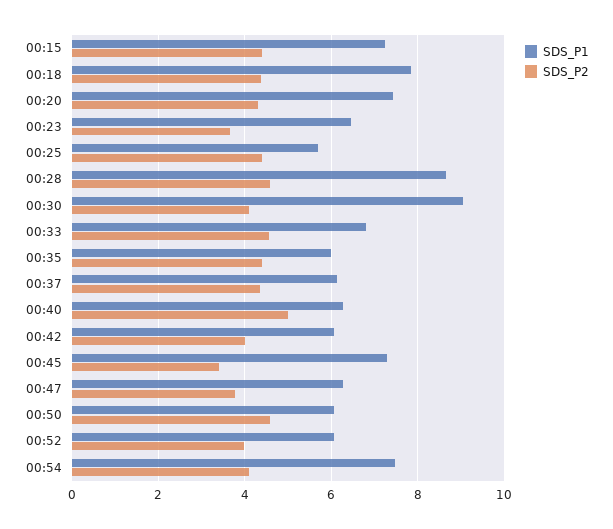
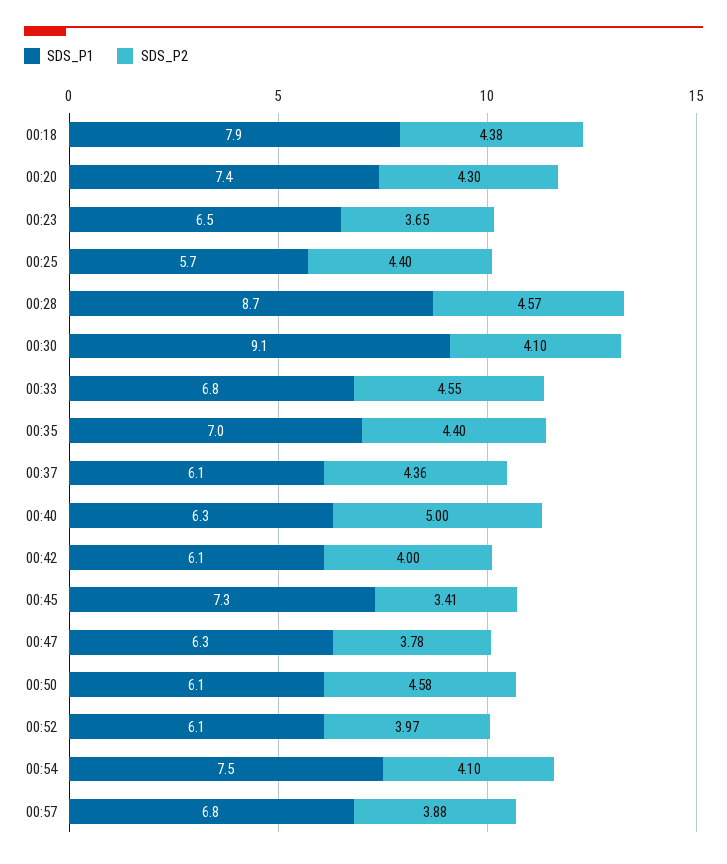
SDS_P1, 00:15: 7.2 -> none
SDS_P2, 00:15: 4.4 -> none
SDS_P1, 00:35: 6 -> 7
SDS_P1, 00:57: none -> 6.8
SDS_P2, 00:57: none -> 3.88

